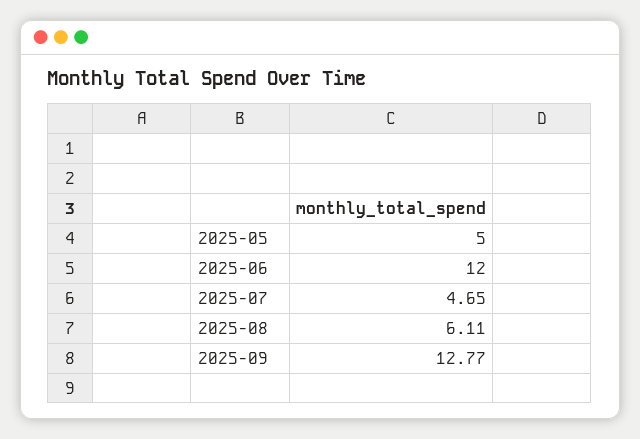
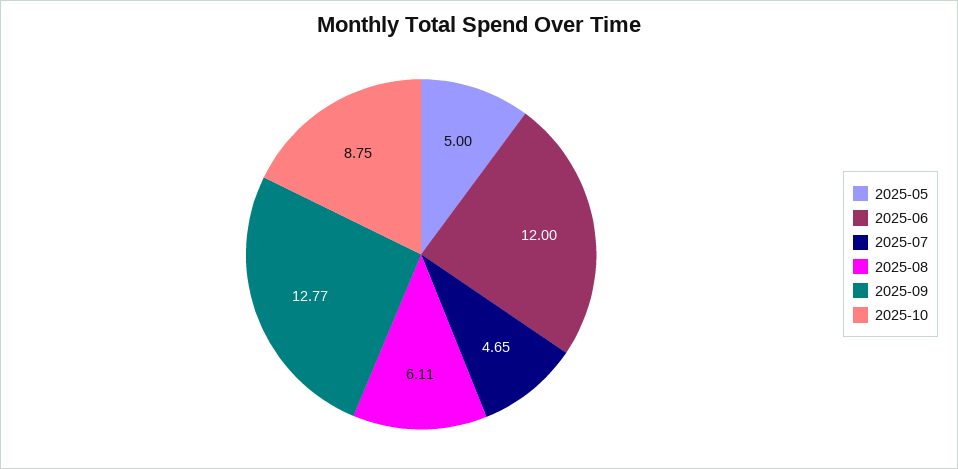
2025-10: none -> 8.75

